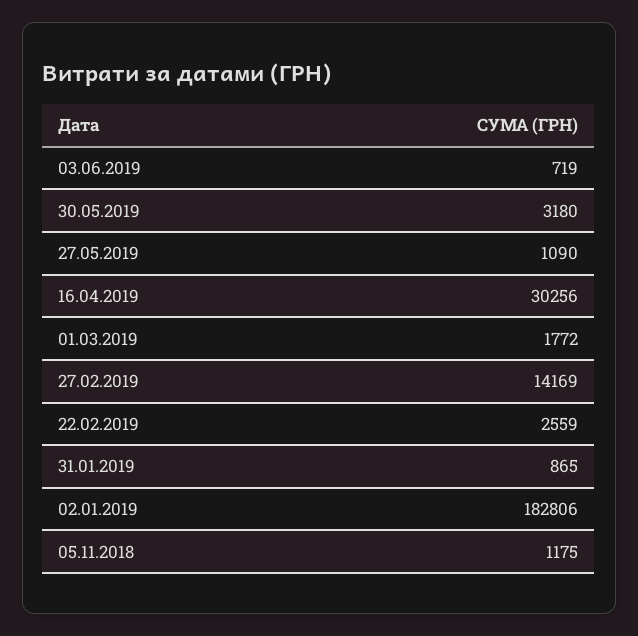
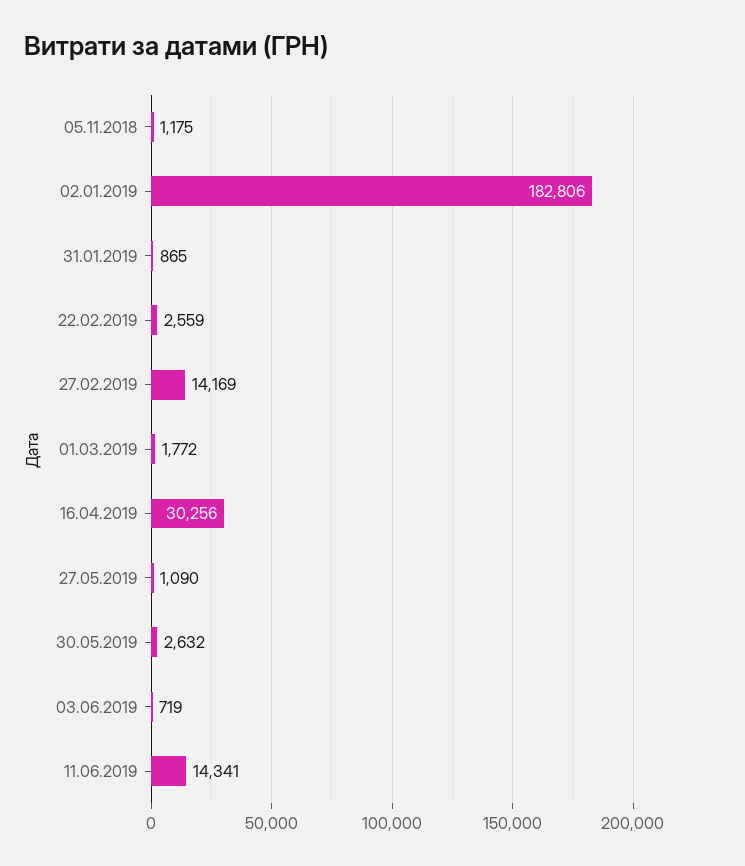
30.05.2019: 3180 -> 2632
11.06.2019: none -> 14341

